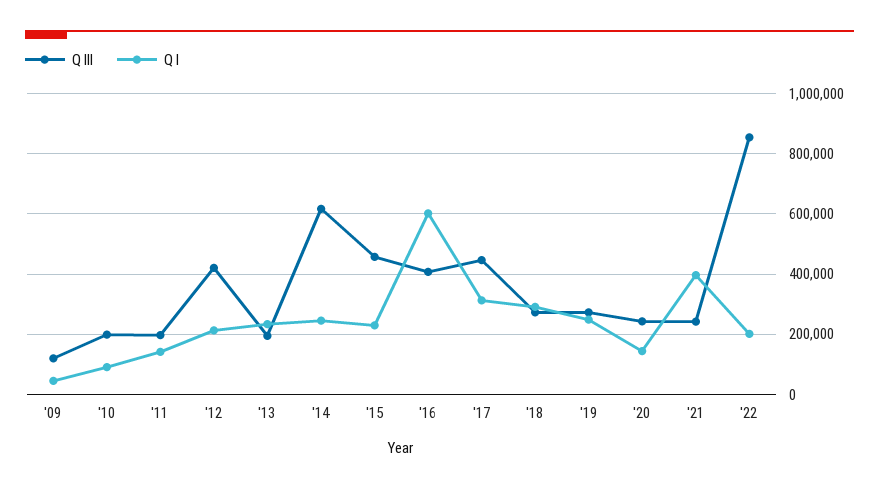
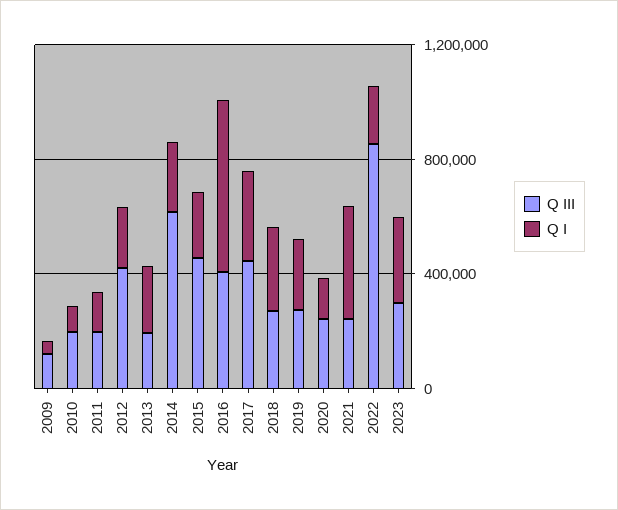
Q III, 2023: none -> 300000
Q I, 2023: none -> 300000

